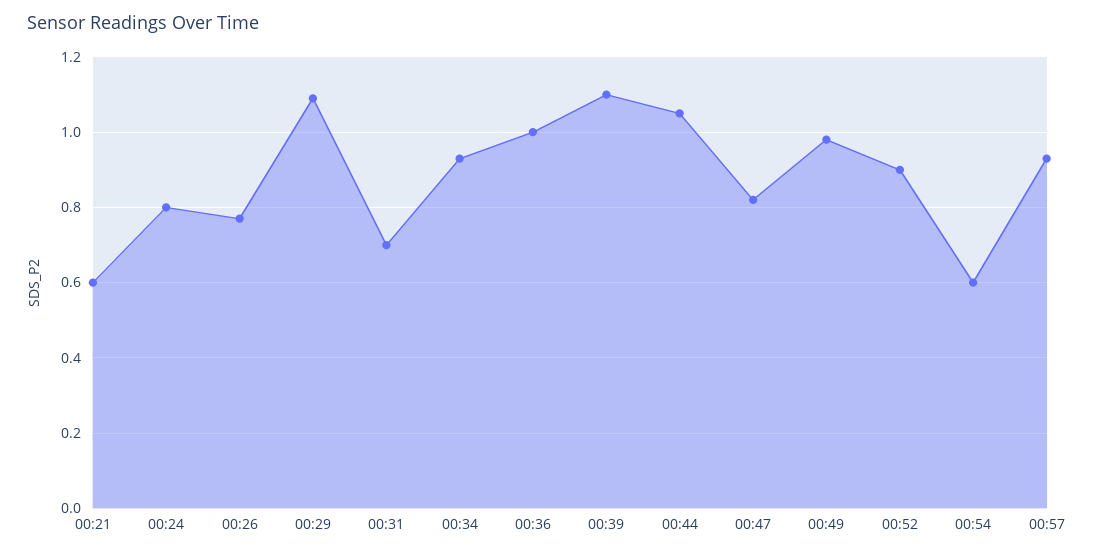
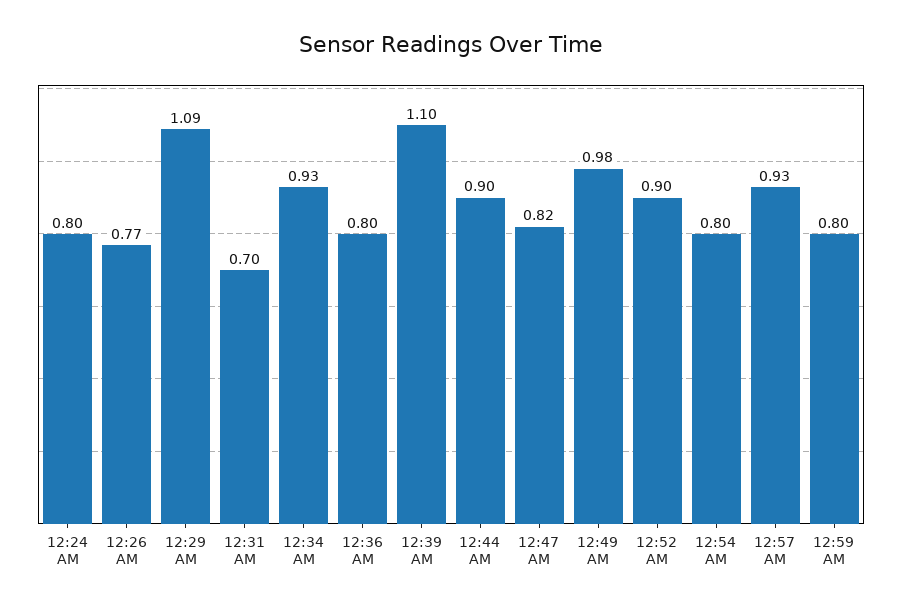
00:21: 0.6 -> none
00:36: 1 -> 0.8
00:44: 1.05 -> 0.9
00:54: 0.6 -> 0.8
12:59 AM: none -> 0.8

